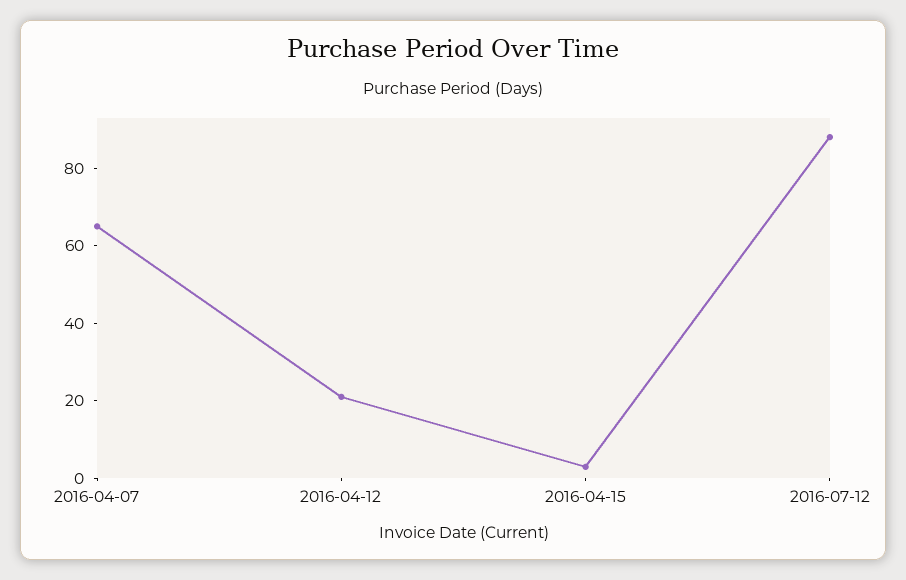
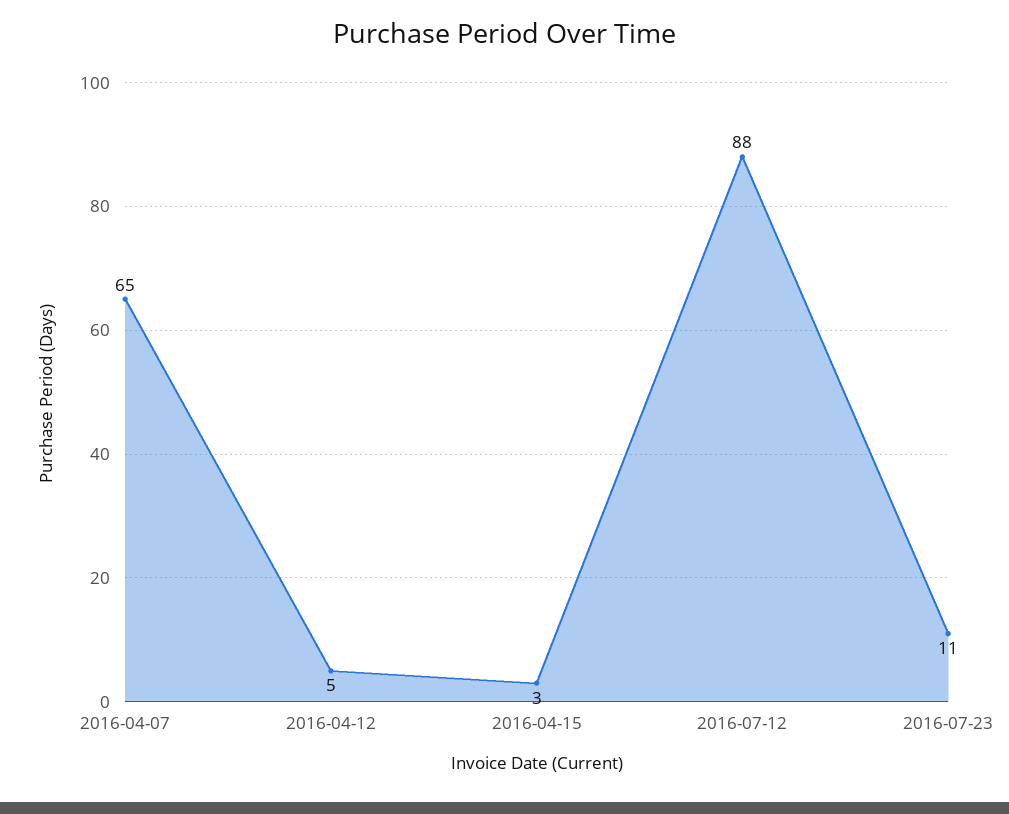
2016-04-12: 20 -> 5
2016-07-23: none -> 11

